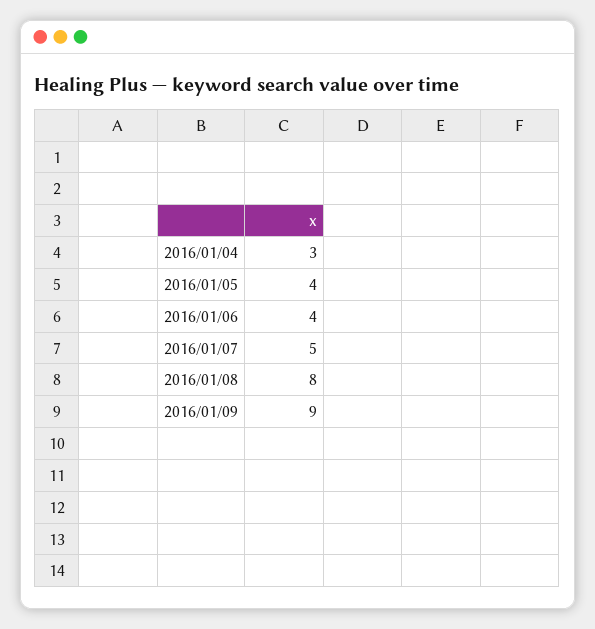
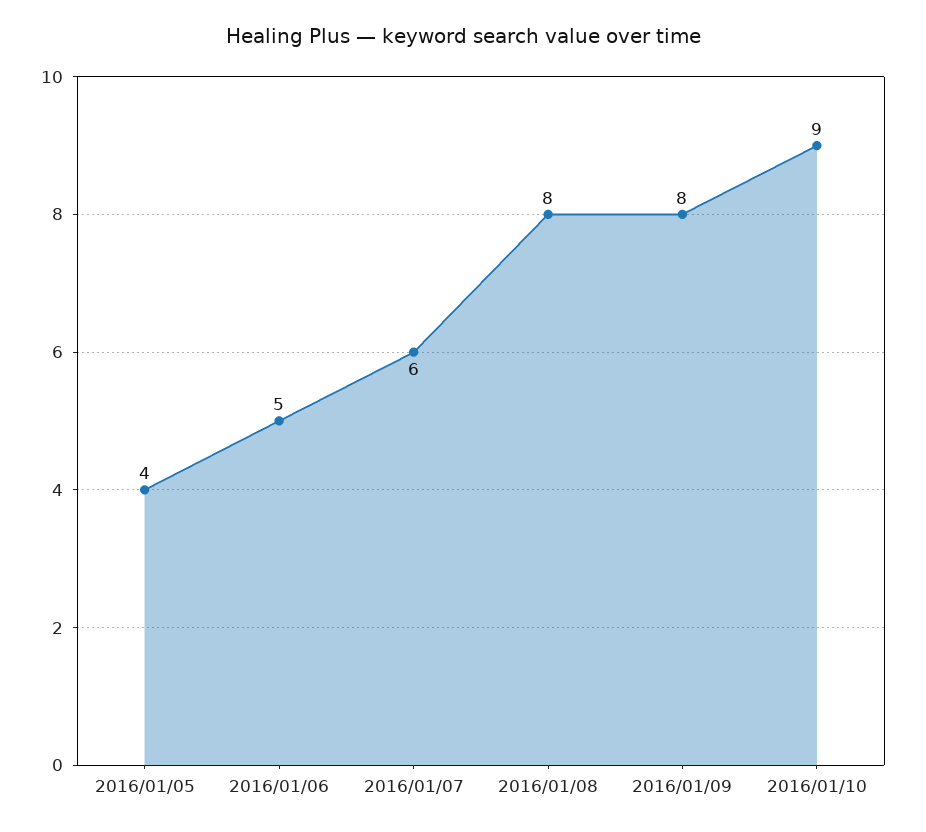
2016/01/04: 3 -> none
2016/01/06: 4 -> 5
2016/01/07: 5 -> 6
2016/01/09: 9 -> 8
2016/01/10: none -> 9

